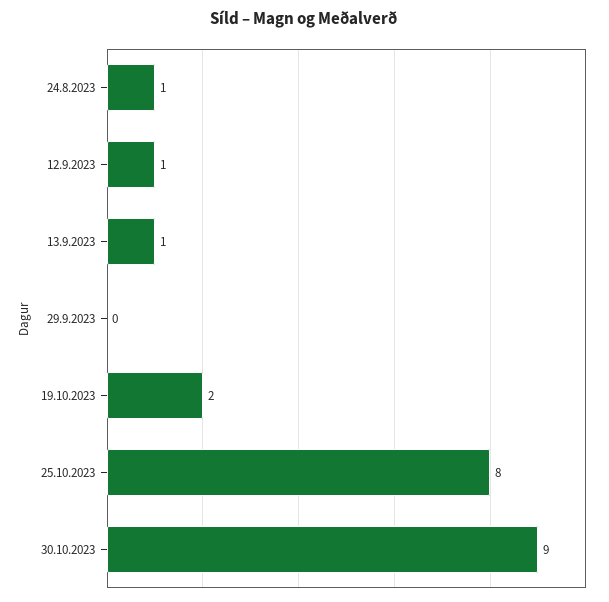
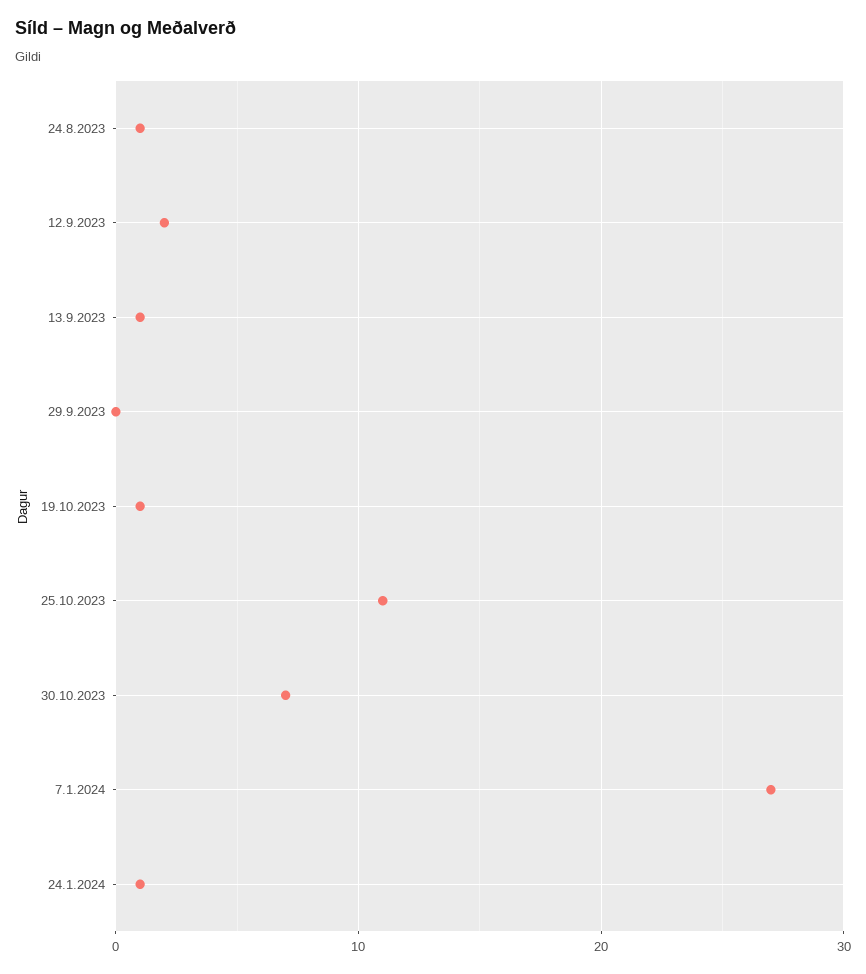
12.9.2023: 1 -> 2
19.10.2023: 2 -> 1
25.10.2023: 8 -> 11
30.10.2023: 9 -> 7
7.1.2024: none -> 27
24.1.2024: none -> 1

